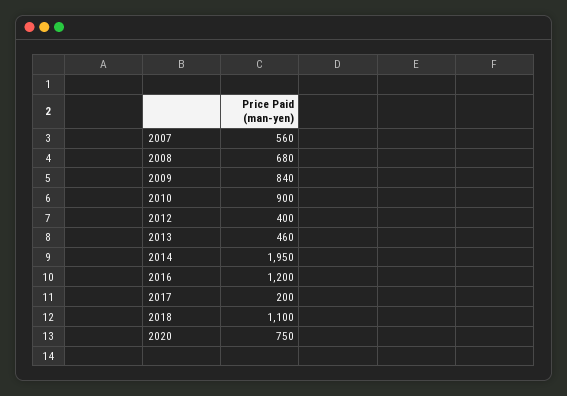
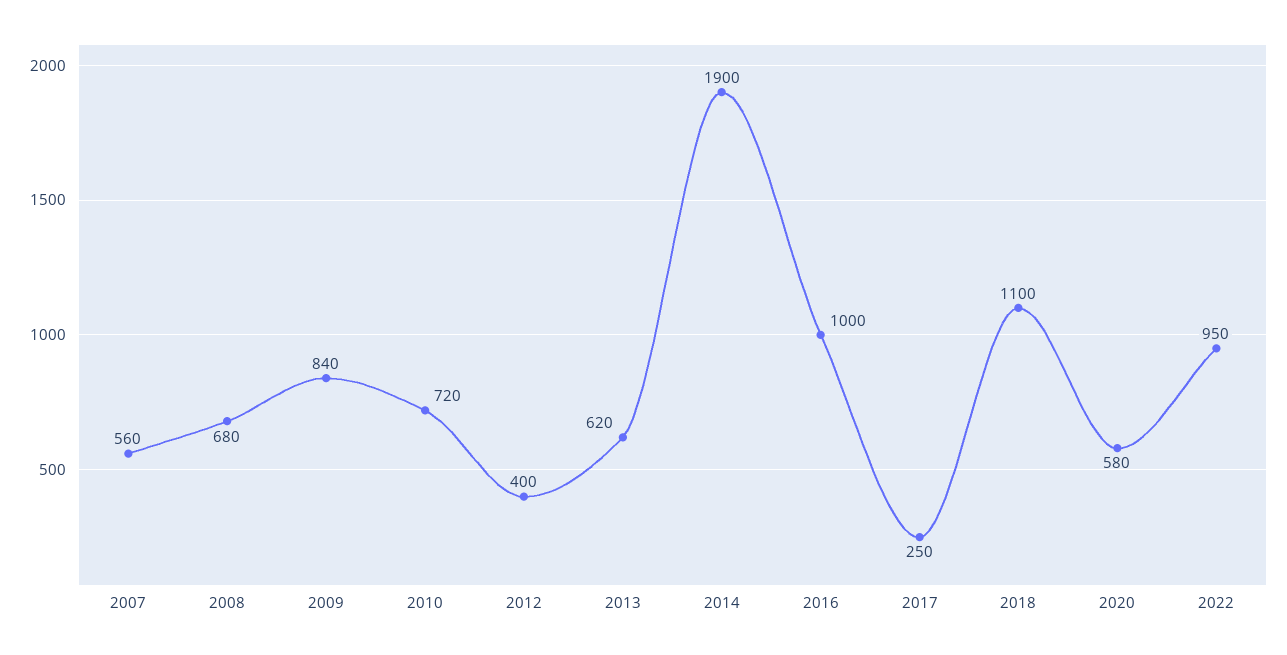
2010: 900 -> 720
2013: 460 -> 620
2014: 1950 -> 1900
2016: 1200 -> 1000
2017: 200 -> 250
2020: 750 -> 580
2022: none -> 950

